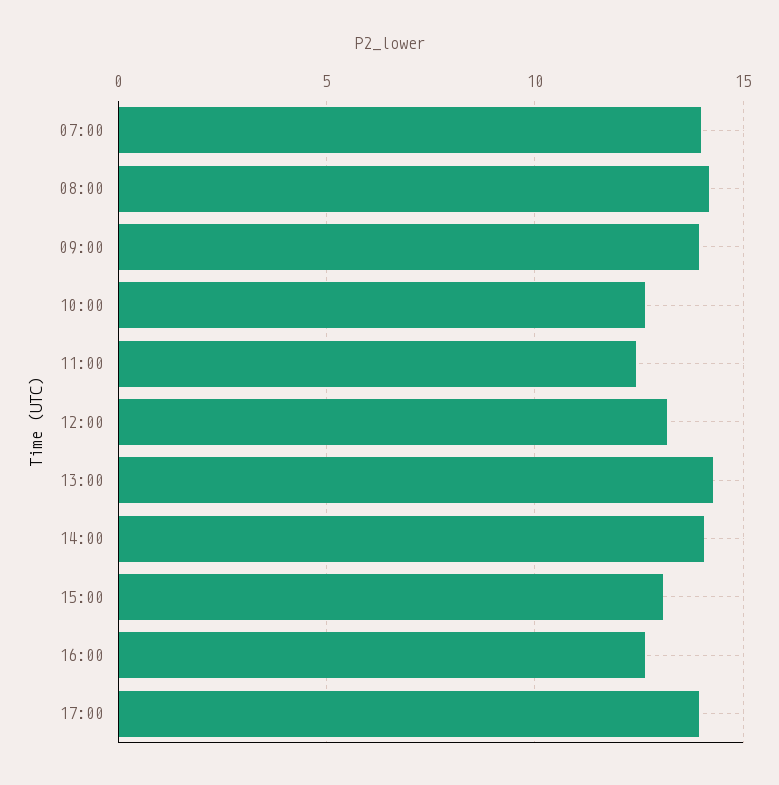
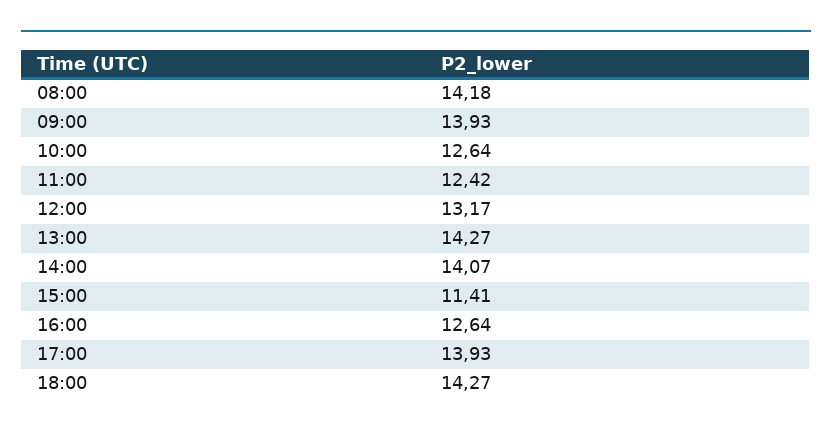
07:00: 14 -> none
15:00: 13 -> 11.41
18:00: none -> 14.27

